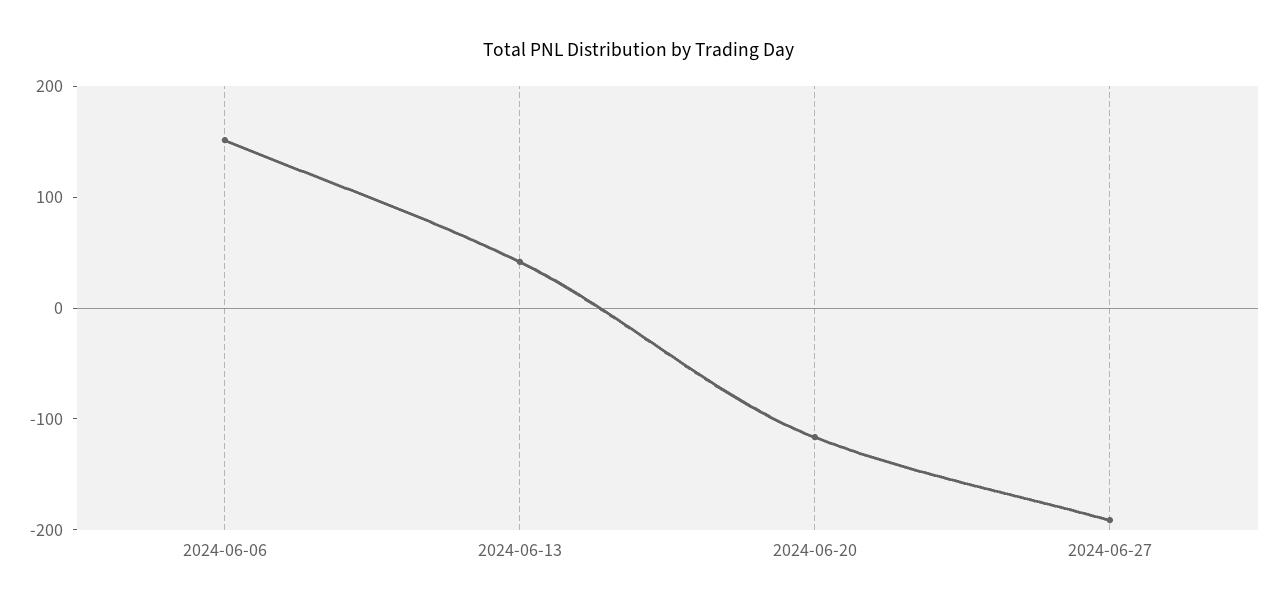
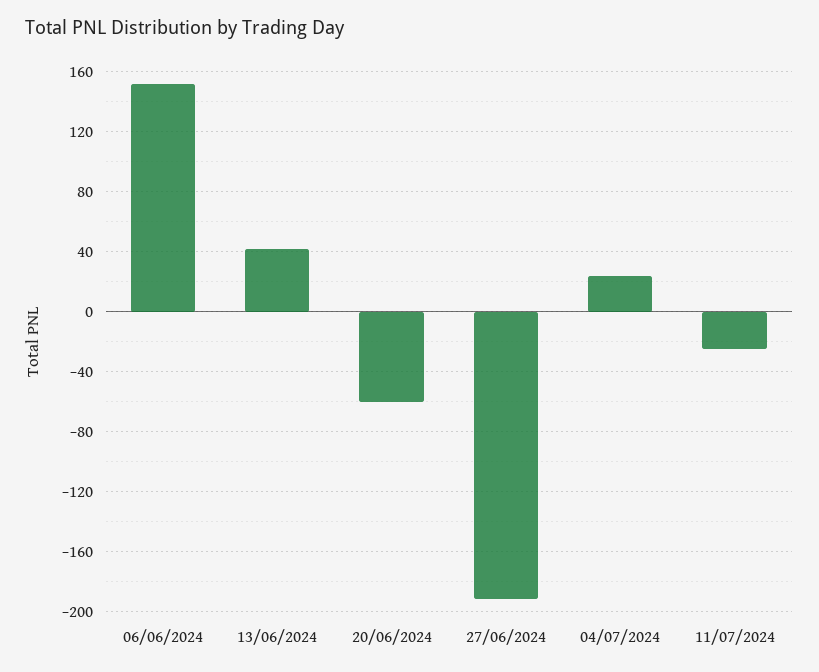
2024-06-20: -120 -> -60
04/07/2024: none -> 25
11/07/2024: none -> -25

